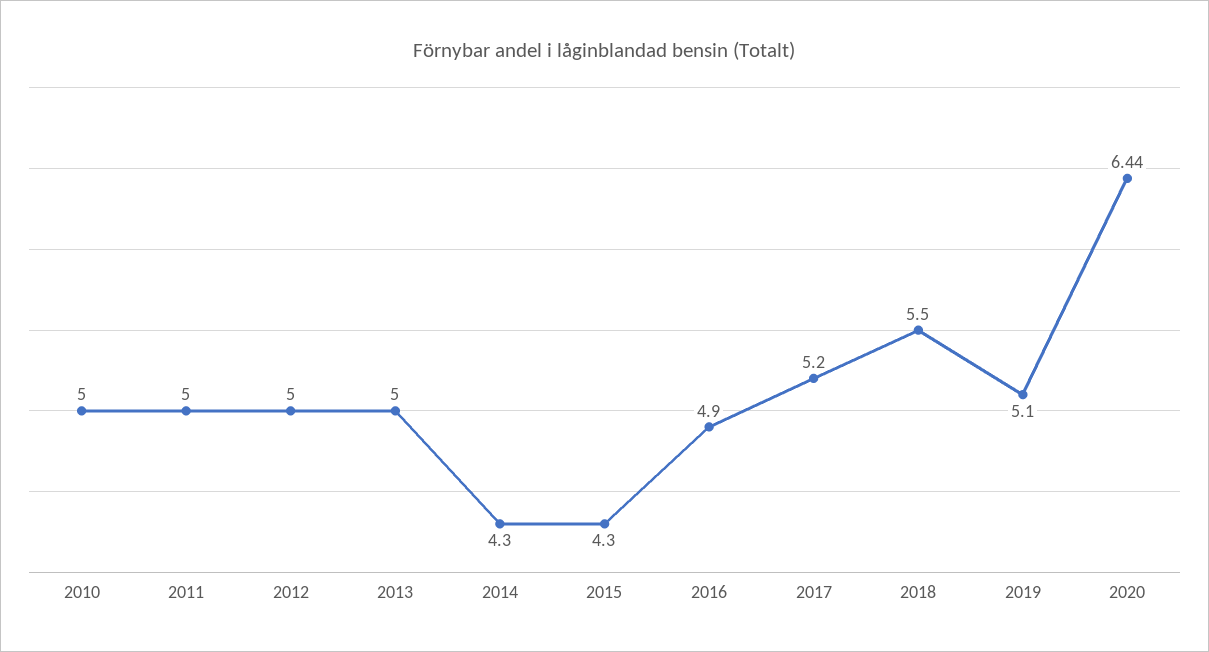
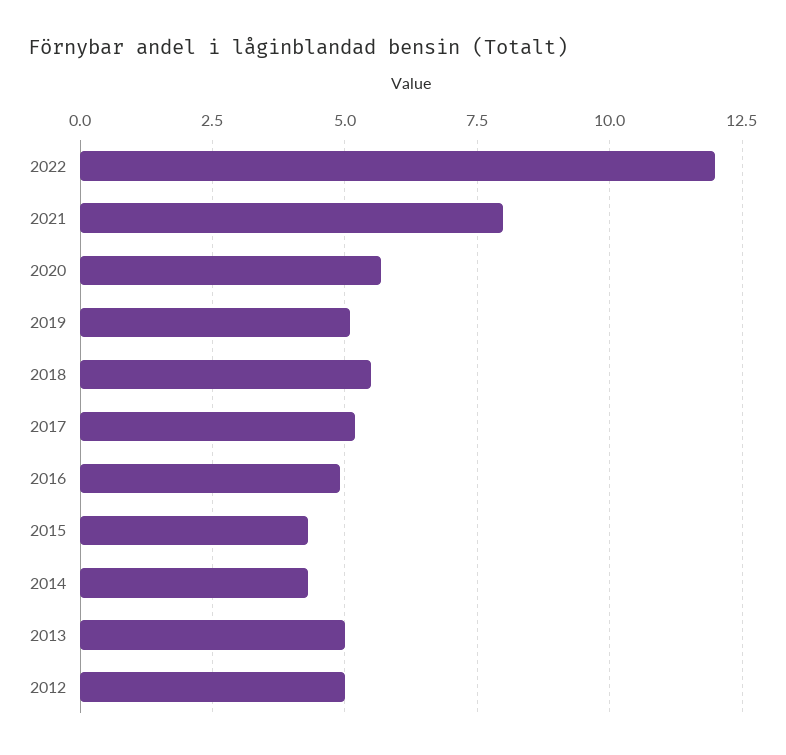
2010: 5 -> none
2011: 5 -> none
2020: 6.44 -> 5.75
2022: none -> 12
2021: none -> 8

